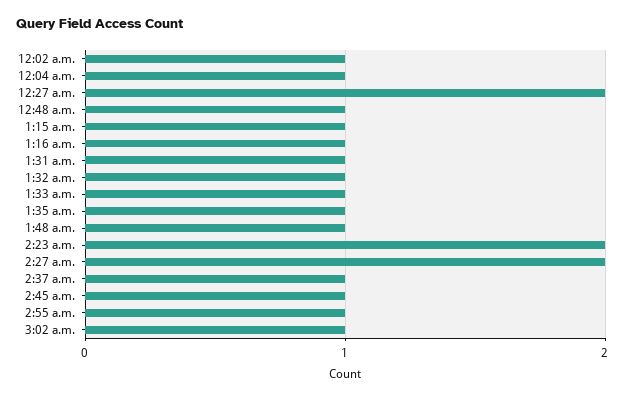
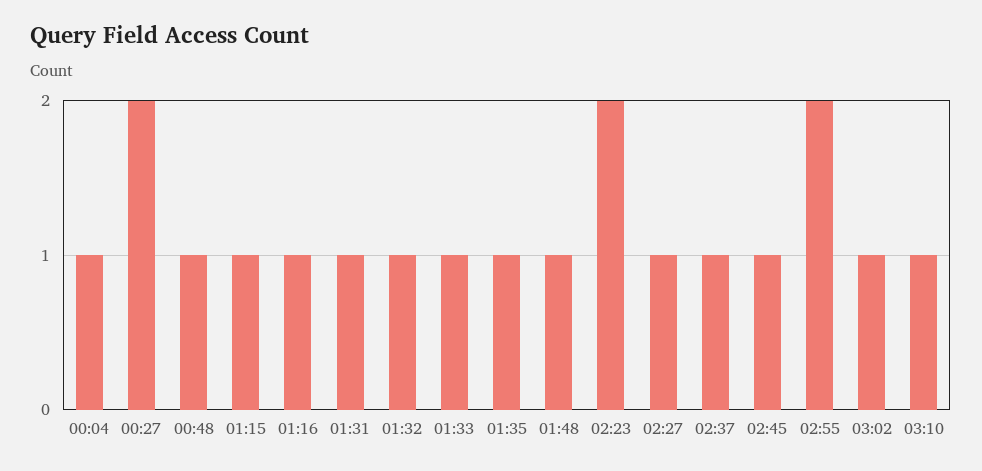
12:02 a.m.: 1 -> none
2:27 a.m.: 2 -> 1
2:55 a.m.: 1 -> 2
03:10: none -> 1

